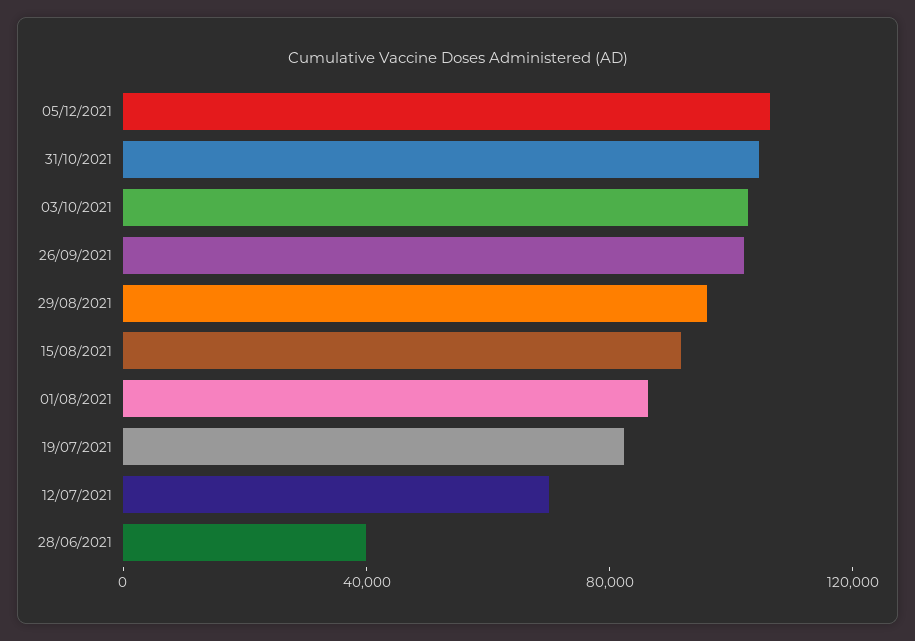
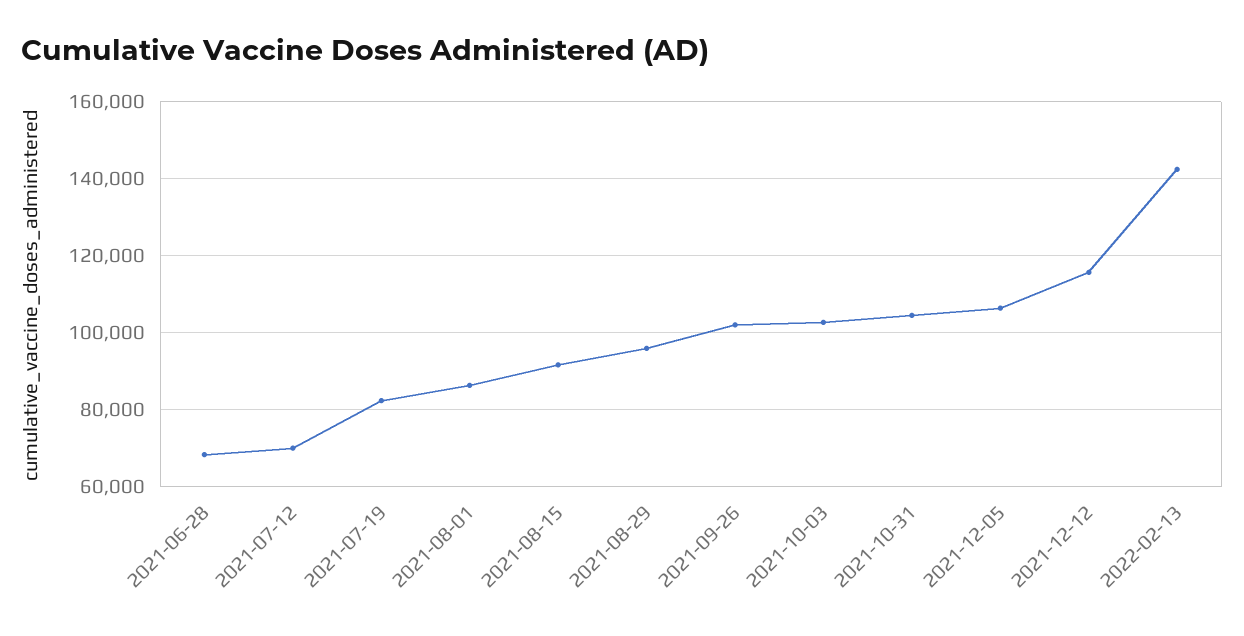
28/06/2021: 40000 -> 68000
2021-12-12: none -> 116000
2022-02-13: none -> 142000

